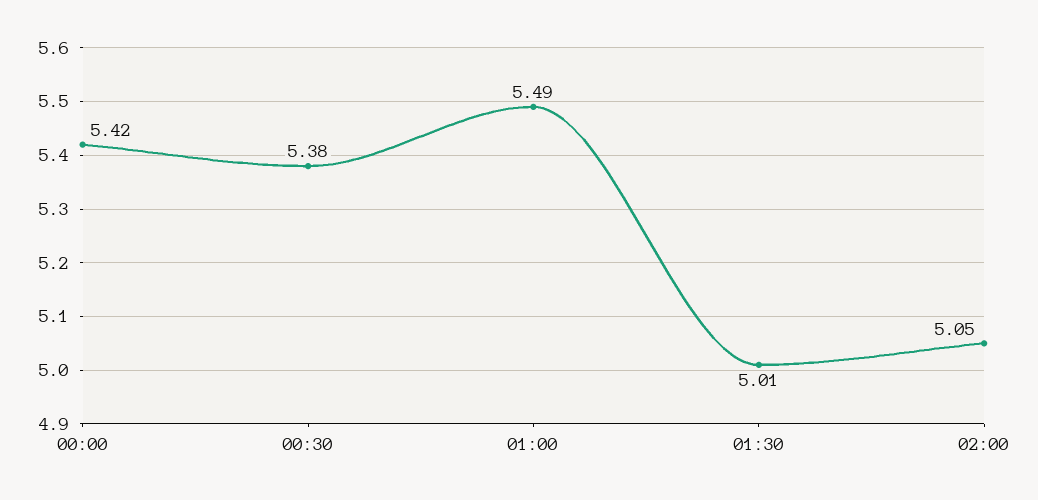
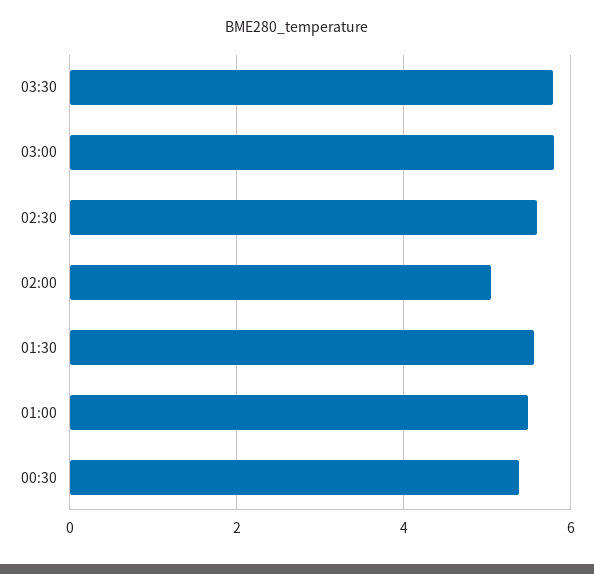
00:00: 5.42 -> none
01:30: 5.01 -> 5.6
03:30: none -> 5.8
03:00: none -> 5.8
02:30: none -> 5.6

